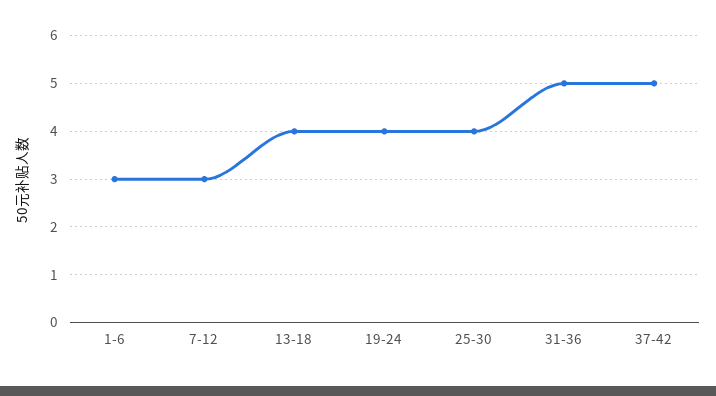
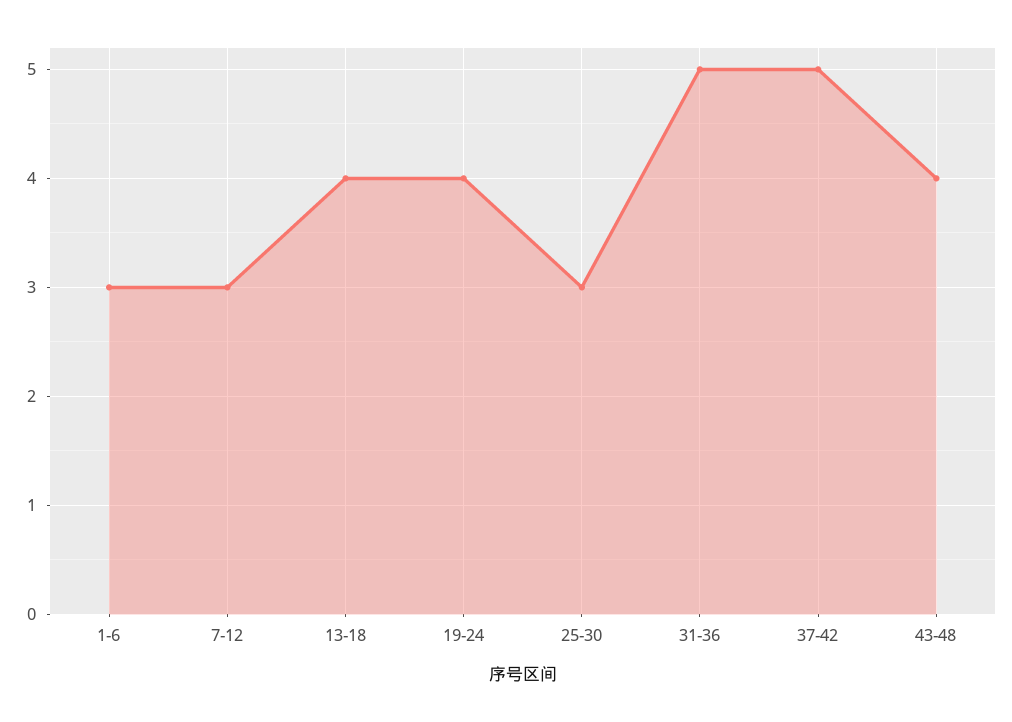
25-30: 4 -> 3
43-48: none -> 4

